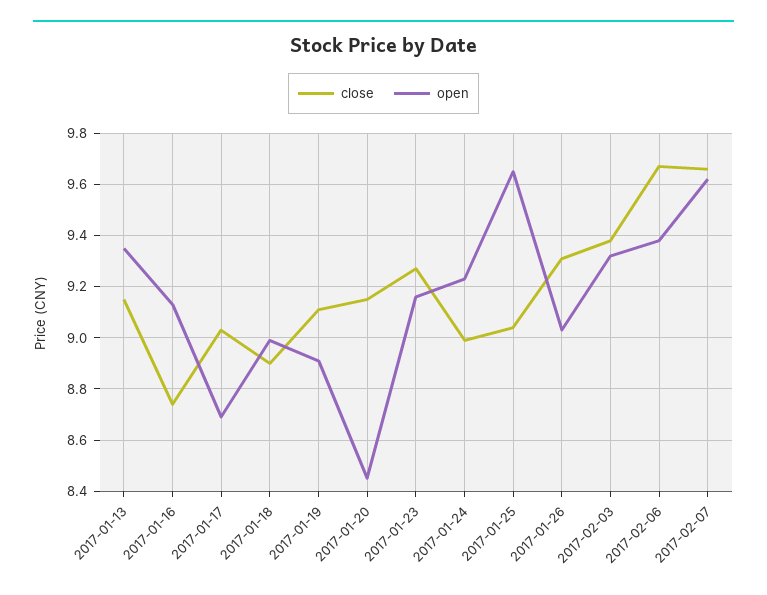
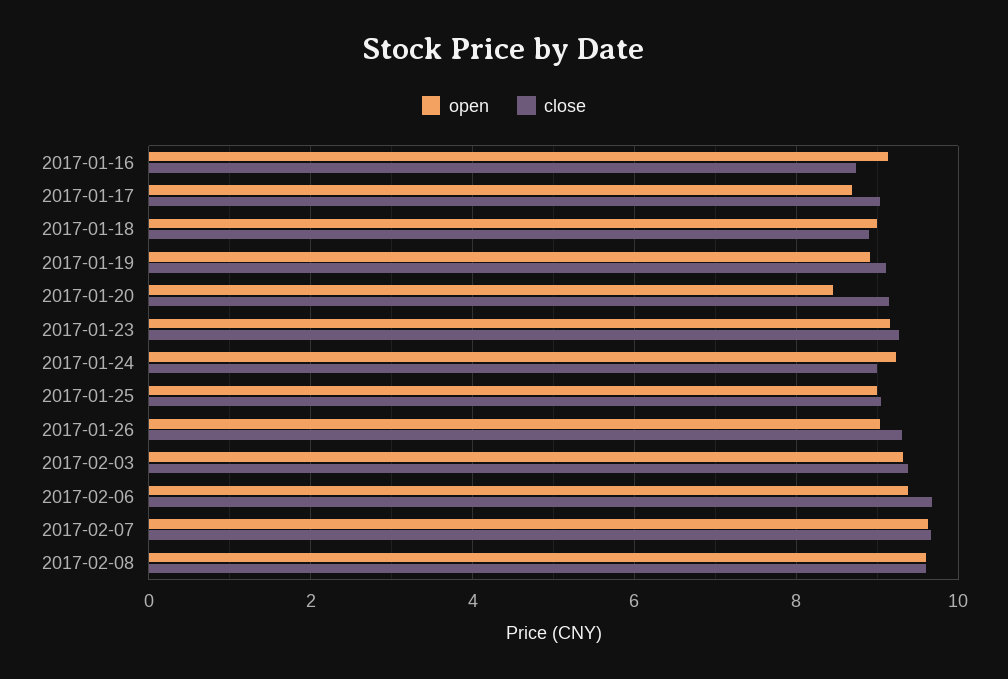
close, 2017-01-13: 9.15 -> none
open, 2017-01-13: 9.35 -> none
open, 2017-01-25: 9.65 -> 9
open, 2017-02-08: none -> 9.6
close, 2017-02-08: none -> 9.6

